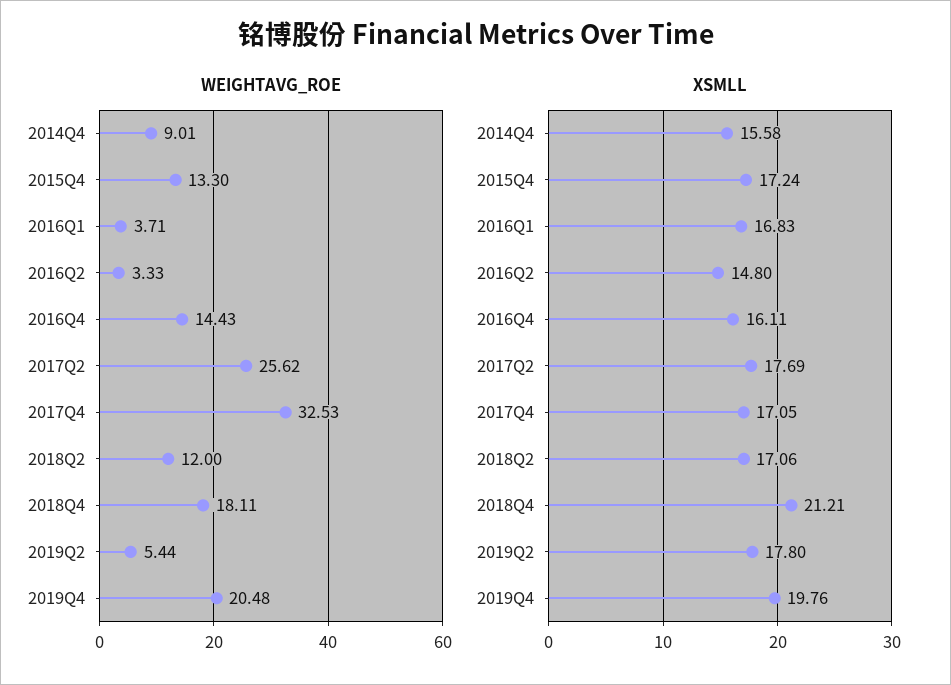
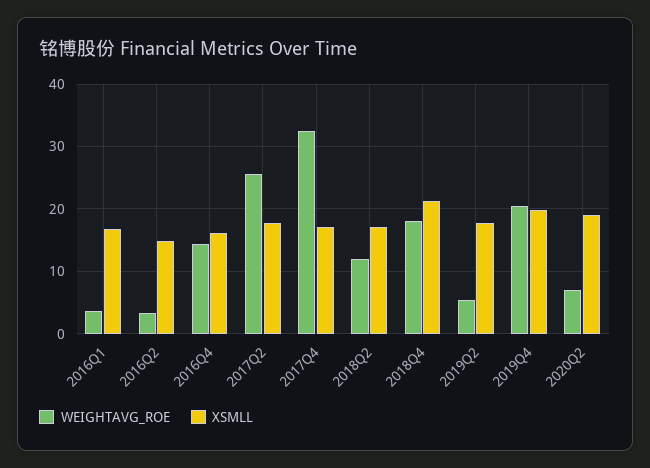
WEIGHTAVG_ROE, 2014Q4: 9.01 -> none
WEIGHTAVG_ROE, 2015Q4: 13.3 -> none
XSMLL, 2014Q4: 15.58 -> none
XSMLL, 2015Q4: 17.24 -> none
WEIGHTAVG_ROE, 2020Q2: none -> 7
XSMLL, 2020Q2: none -> 19

